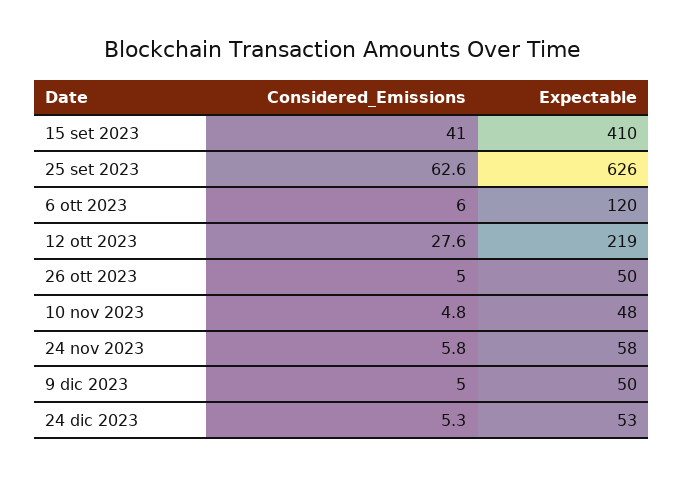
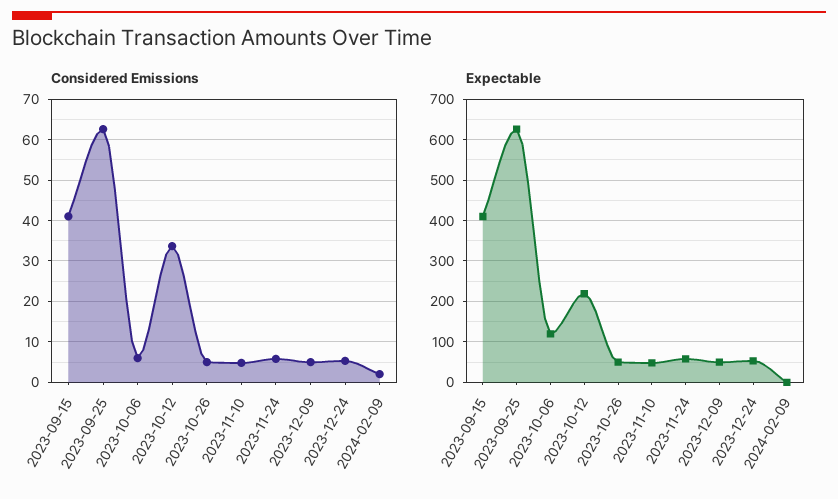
Considered_Emissions, 12 ott 2023: 27.6 -> 34
Considered_Emissions, 2024-02-09: none -> 2
Expectable, 2024-02-09: none -> 0

